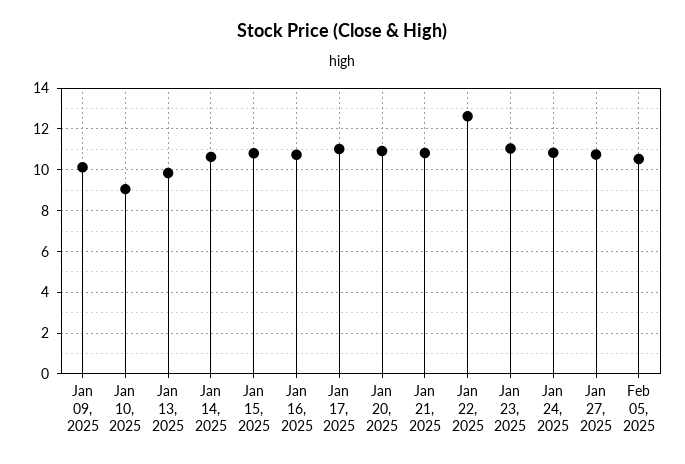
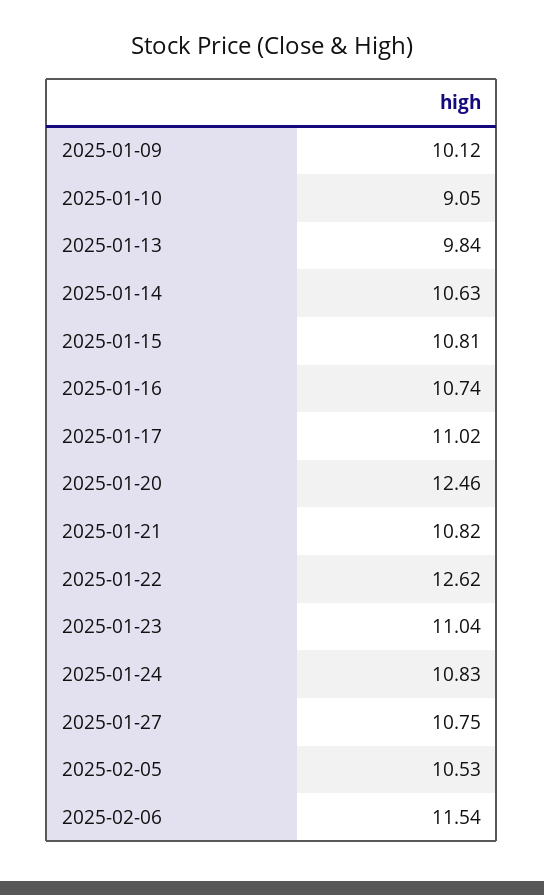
Jan 20, 2025: 11 -> 12.46
2025-02-06: none -> 11.54

